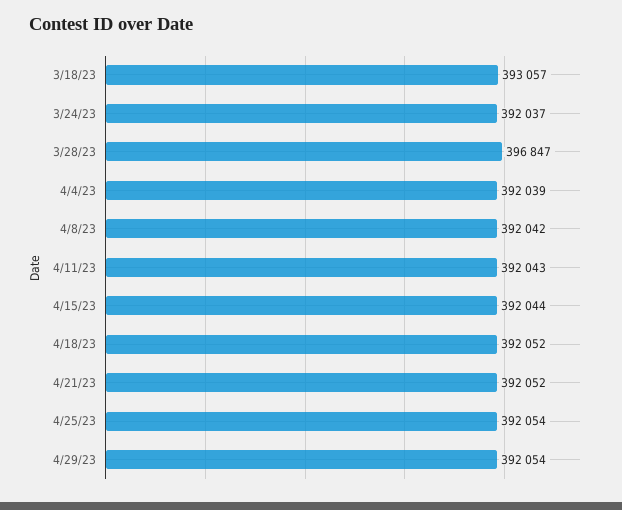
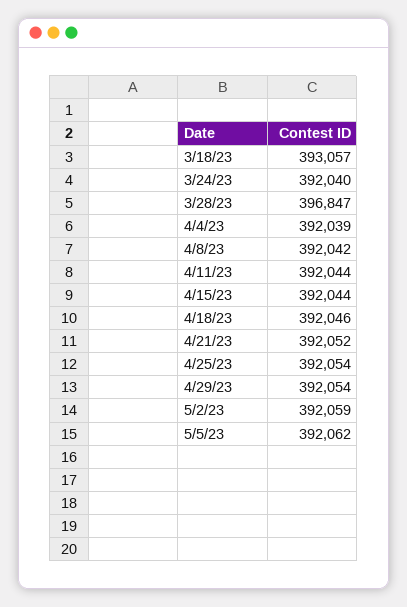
3/24/23: 392037 -> 392040
4/11/23: 392043 -> 392044
4/18/23: 392052 -> 392046
5/2/23: none -> 392059
5/5/23: none -> 392062

